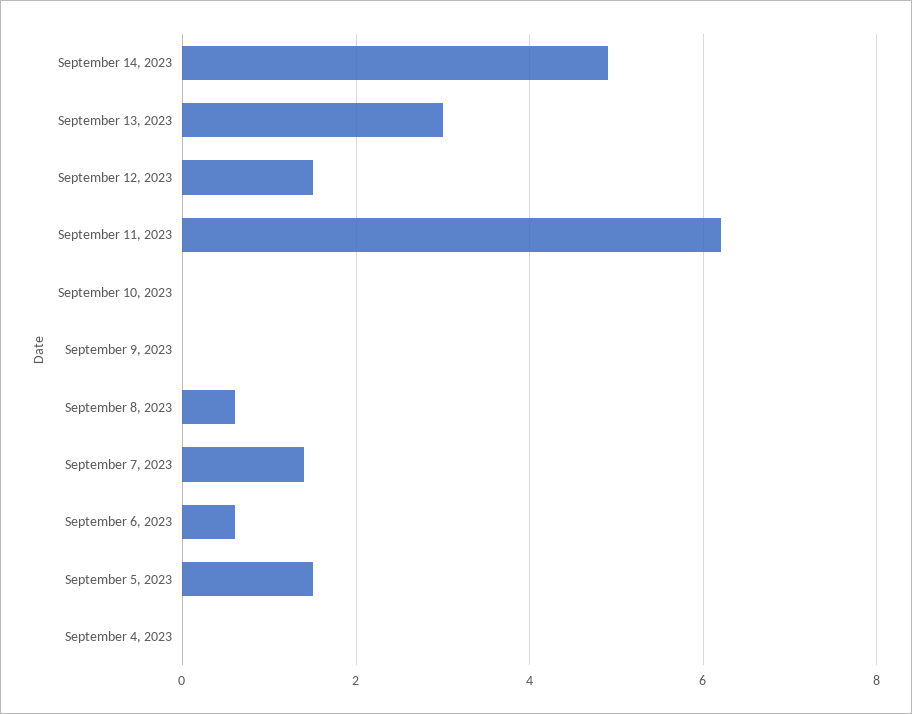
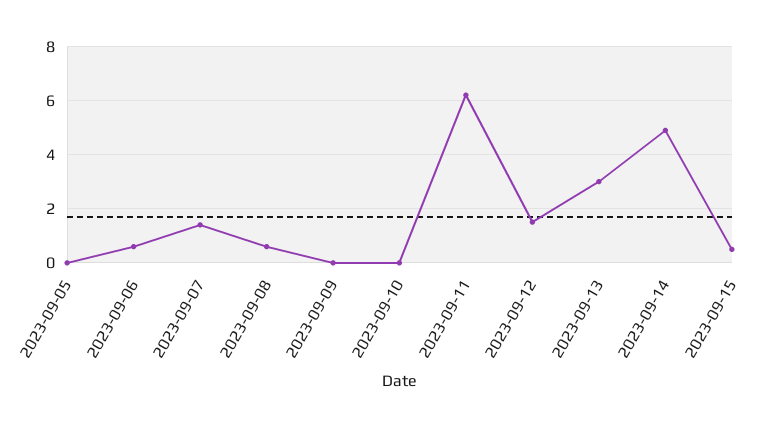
September 5, 2023: 1.5 -> 0
September 4, 2023: 0 -> none
2023-09-15: none -> 0.5

